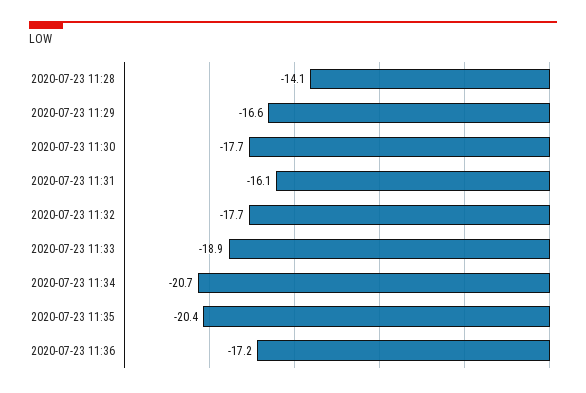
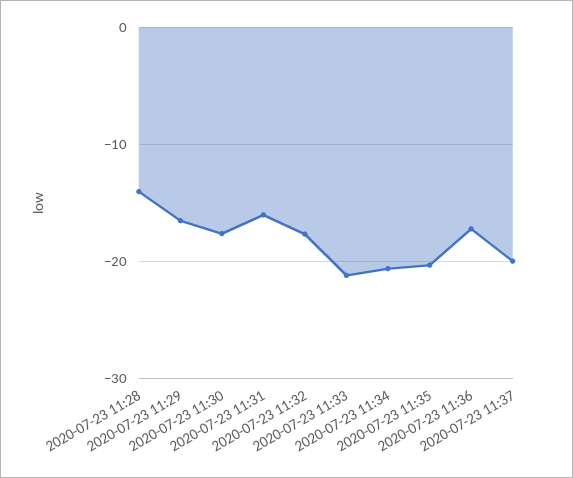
2020-07-23 11:33: -18.9 -> -21
2020-07-23 11:37: none -> -20

